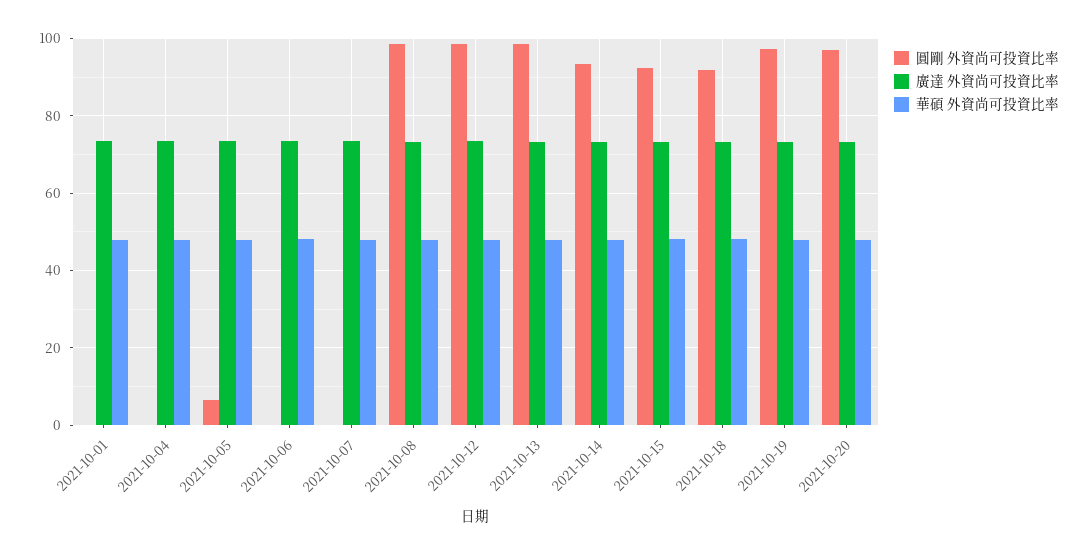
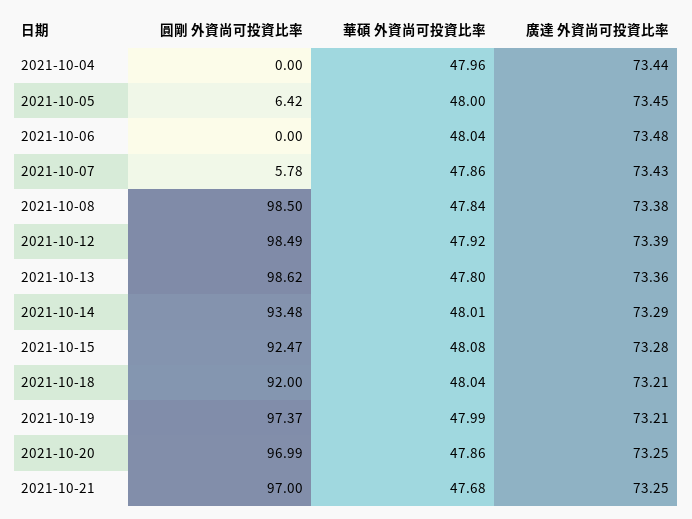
圓剛 外資尚可投資比率, 2021-10-01: 0 -> none
廣達 外資尚可投資比率, 2021-10-01: 74 -> none
華碩 外資尚可投資比率, 2021-10-01: 48 -> none
圓剛 外資尚可投資比率, 2021-10-07: 0 -> 5.78
圓剛 外資尚可投資比率, 2021-10-21: none -> 97
華碩 外資尚可投資比率, 2021-10-21: none -> 47.68
廣達 外資尚可投資比率, 2021-10-21: none -> 73.25

